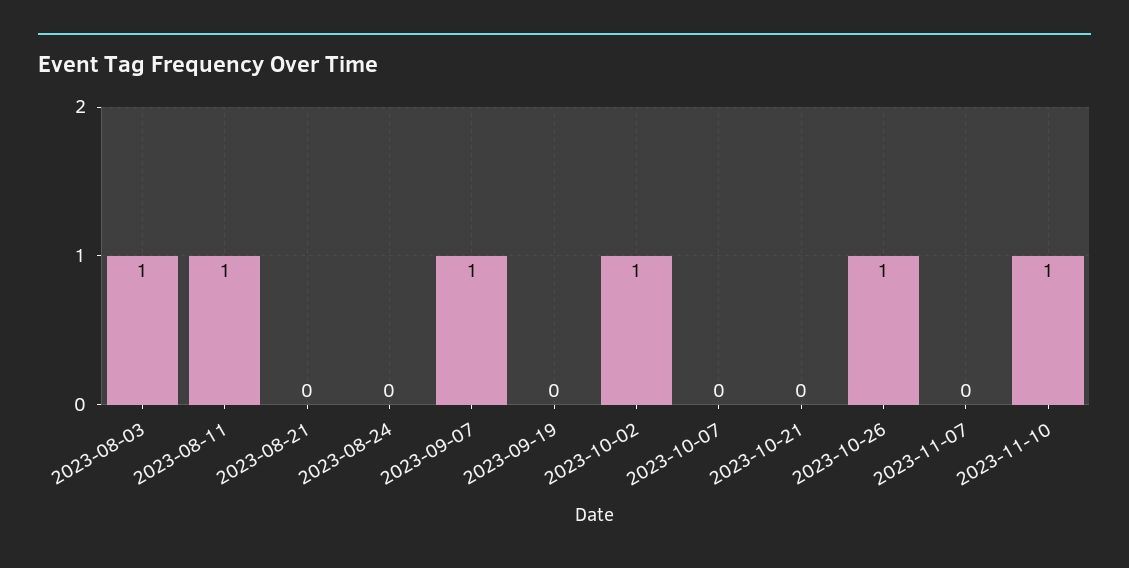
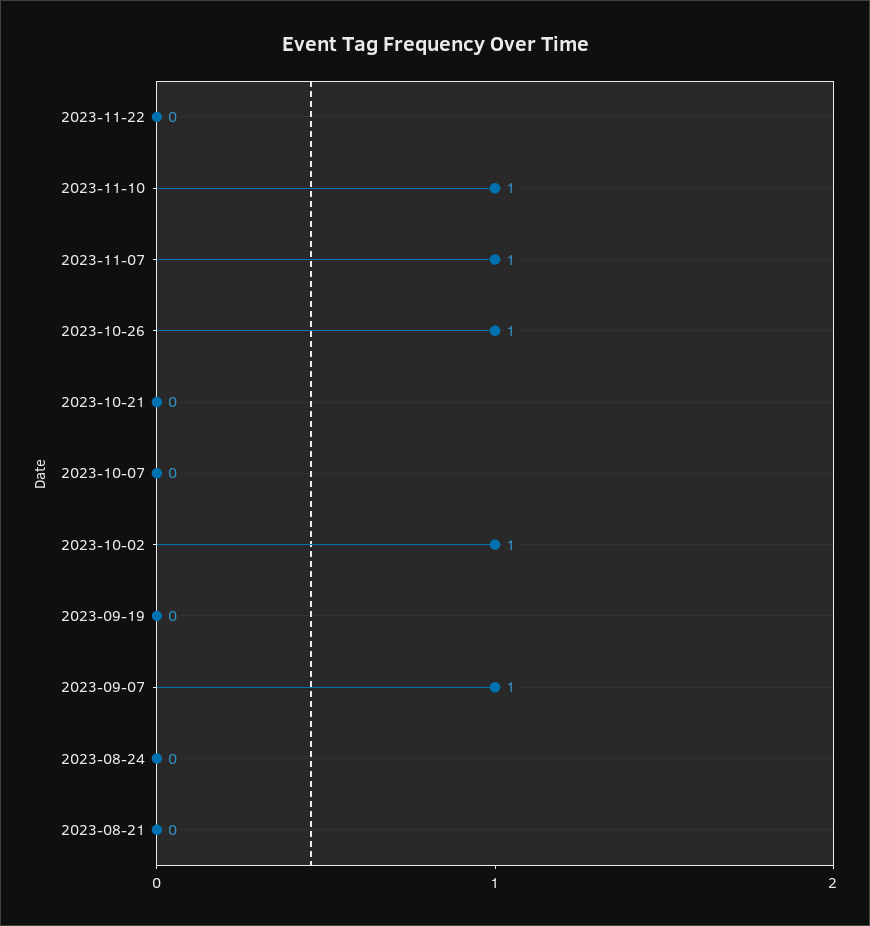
2023-08-03: 1 -> none
2023-08-11: 1 -> none
2023-11-07: 0 -> 1
2023-11-22: none -> 0

